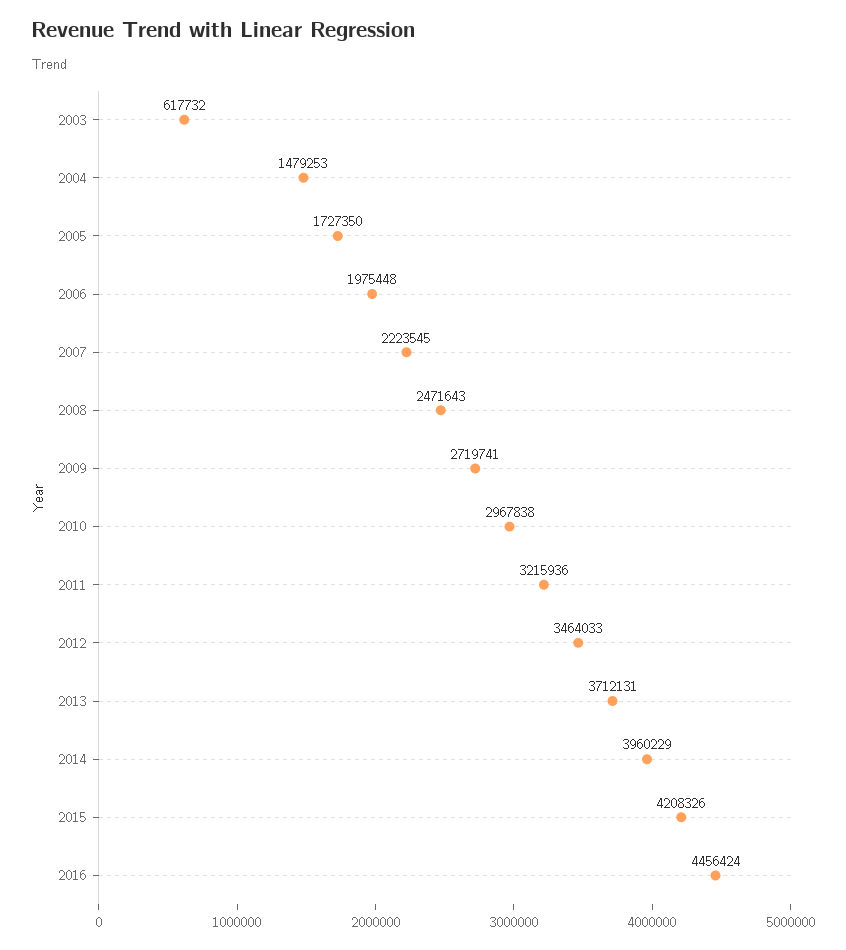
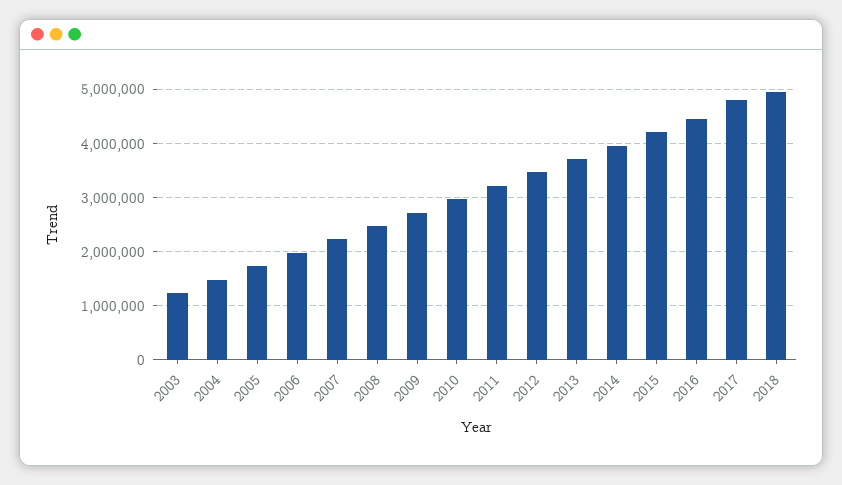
2003: 617732 -> 1200000
2017: none -> 4800000
2018: none -> 5000000

